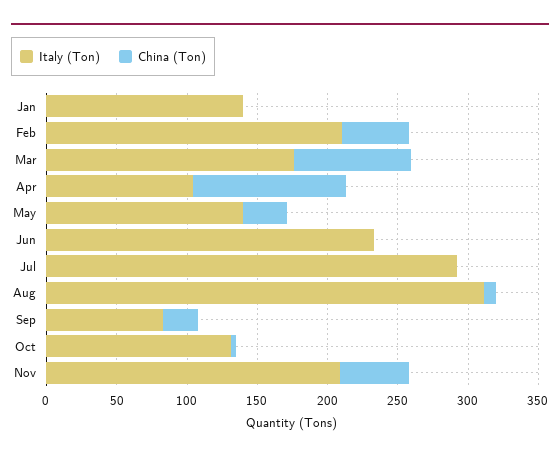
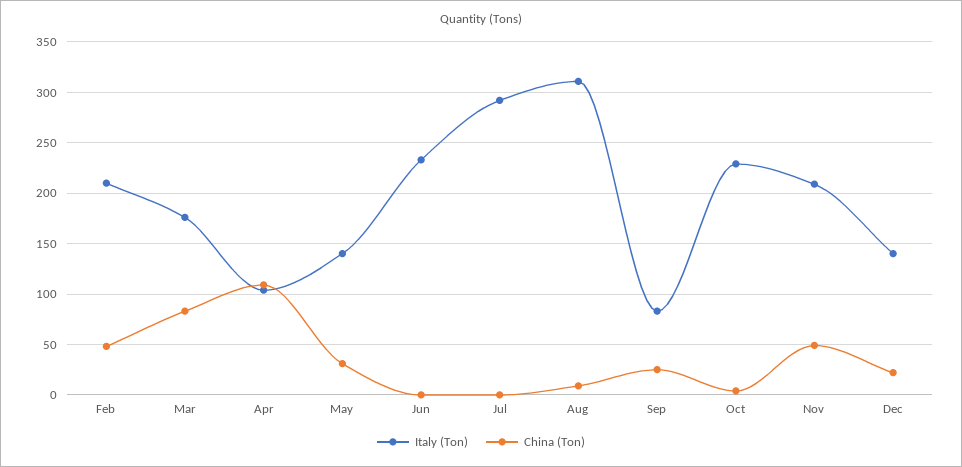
Italy (Ton), Jan: 140 -> none
China (Ton), Jan: 0 -> none
Italy (Ton), Oct: 130 -> 230
Italy (Ton), Dec: none -> 140
China (Ton), Dec: none -> 20

